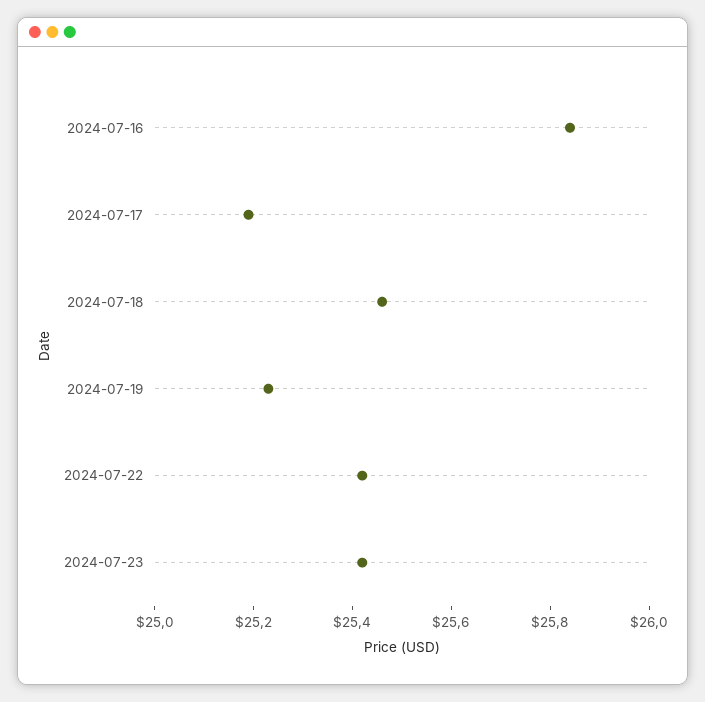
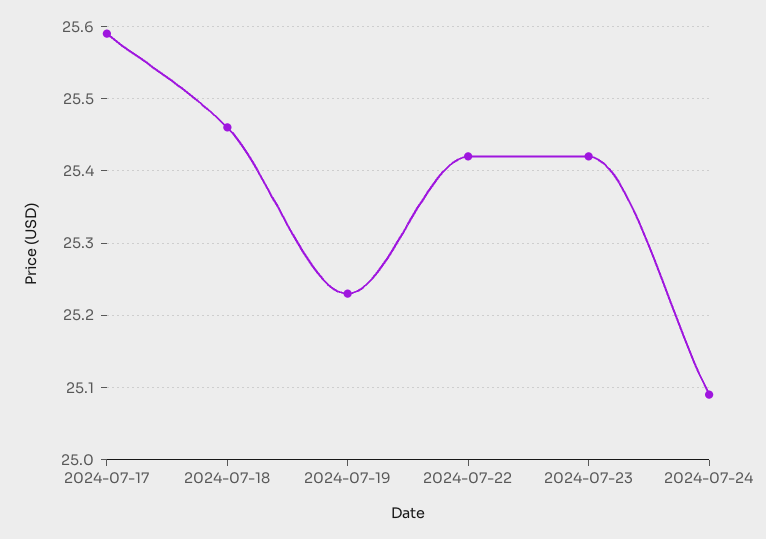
2024-07-16: 25.85 -> none
2024-07-17: 25.2 -> 25.59
2024-07-24: none -> 25.09

